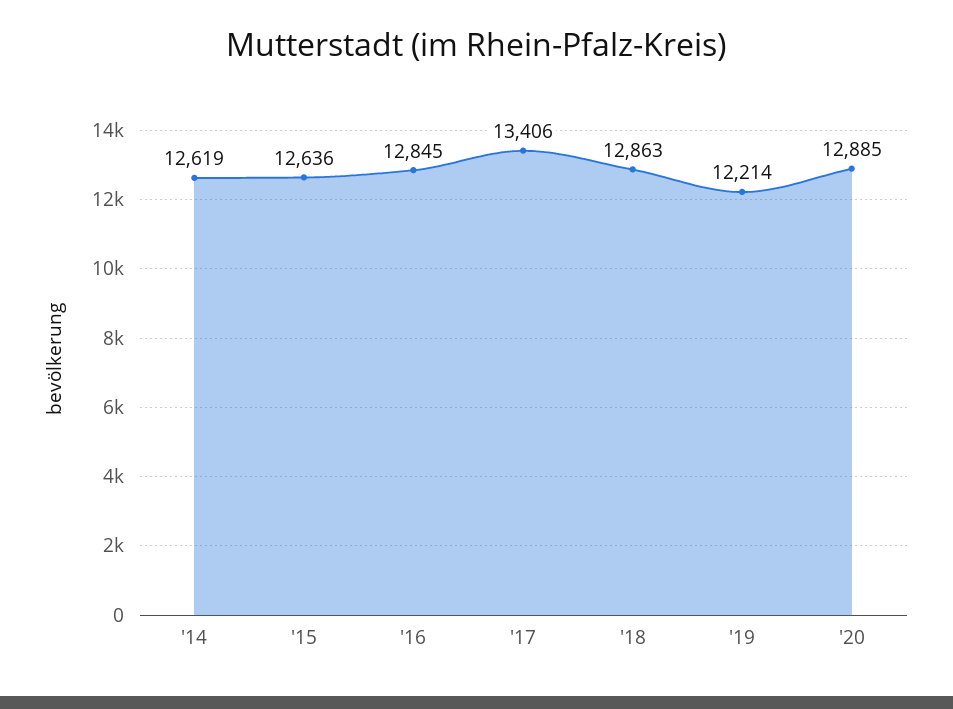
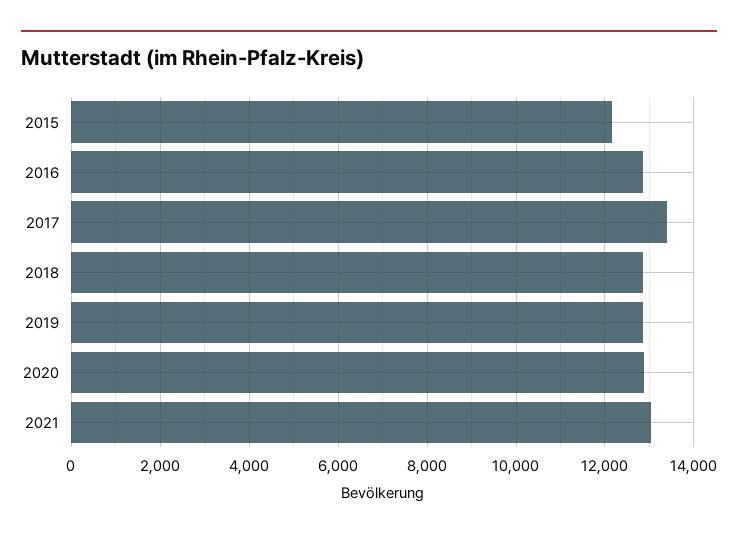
'14: 12619 -> none
'15: 12636 -> 12200
'19: 12214 -> 12800
2021: none -> 13000

